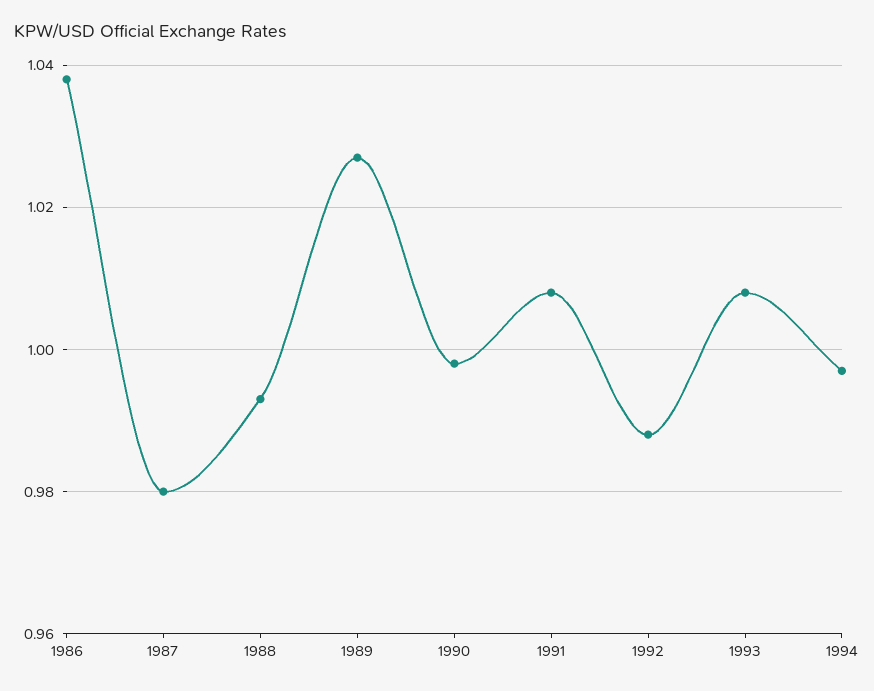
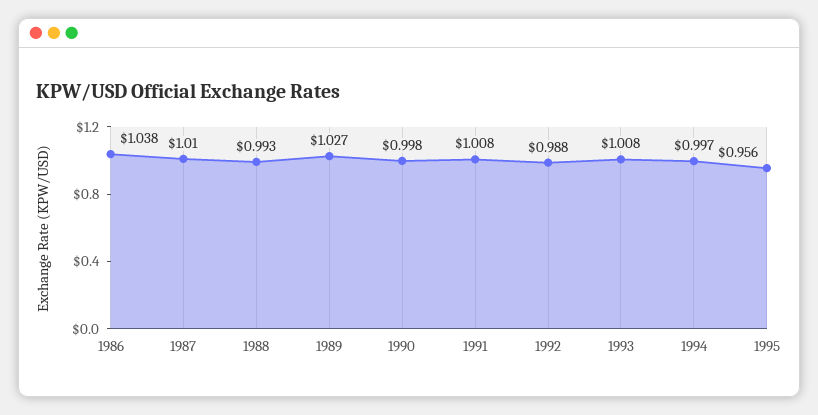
1987: 0.98 -> 1.01
1995: none -> 0.956

